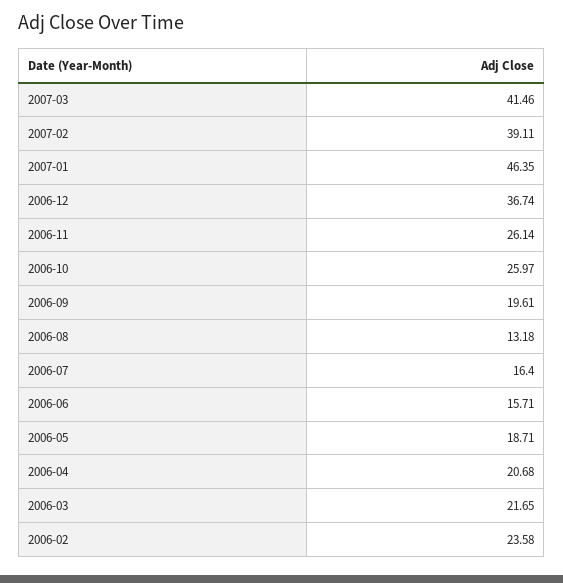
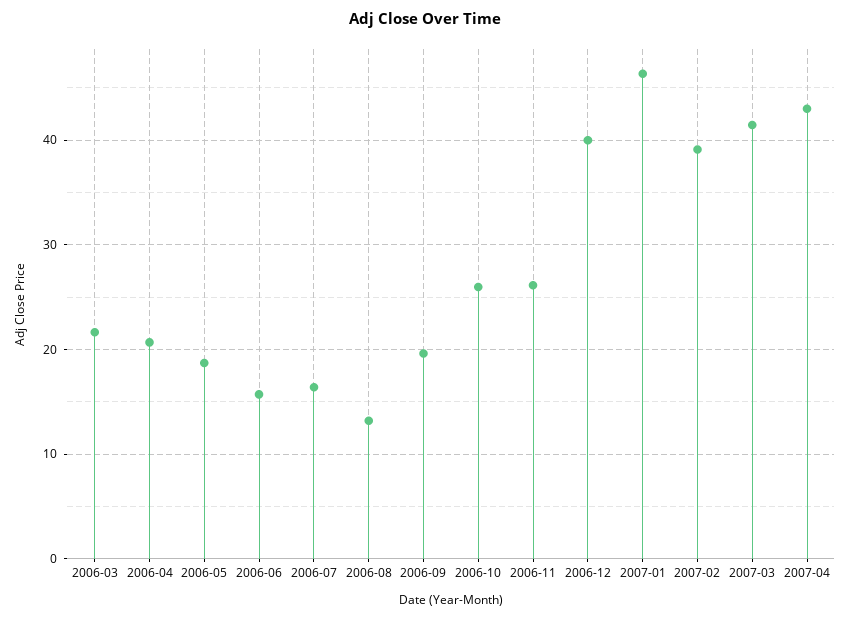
2006-12: 36.74 -> 40
2006-02: 23.58 -> none
2007-04: none -> 43

